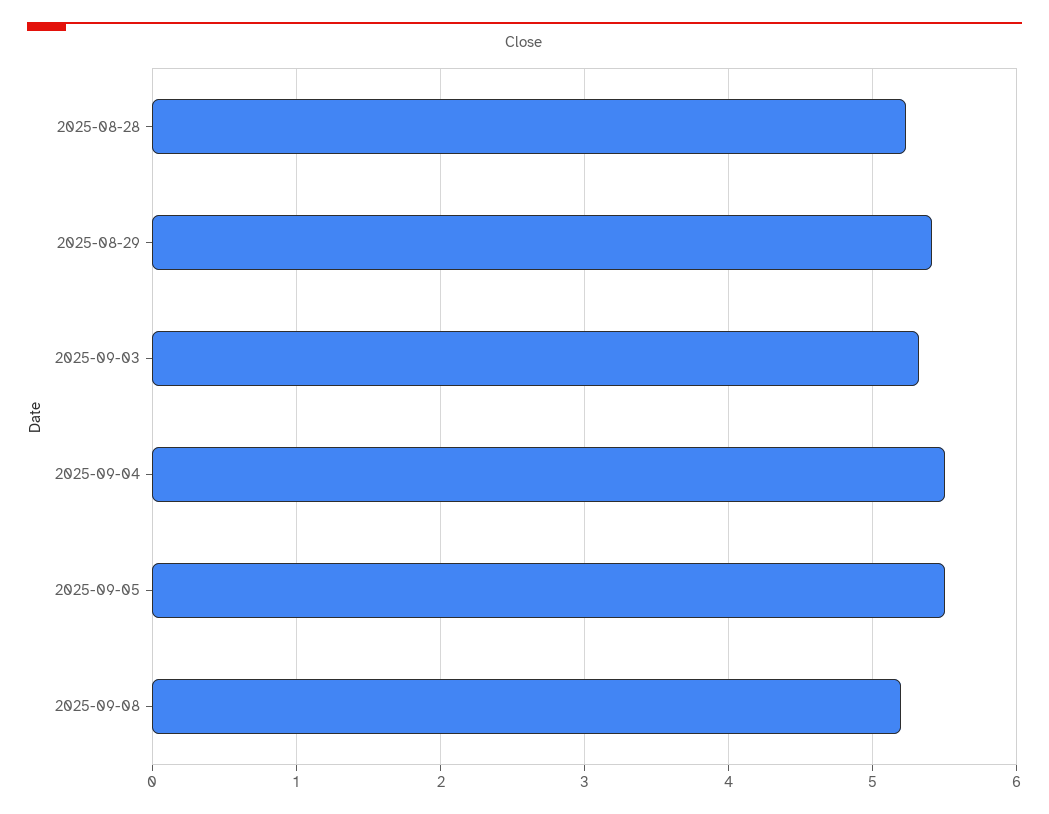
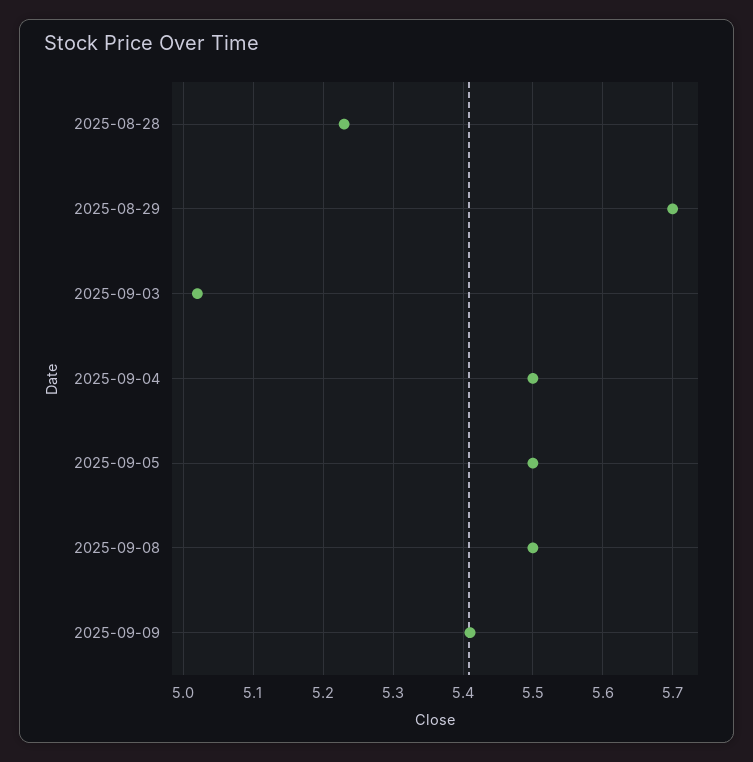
2025-08-29: 5.4 -> 5.7
2025-09-03: 5.3 -> 5.02
2025-09-08: 5.2 -> 5.5
2025-09-09: none -> 5.41

